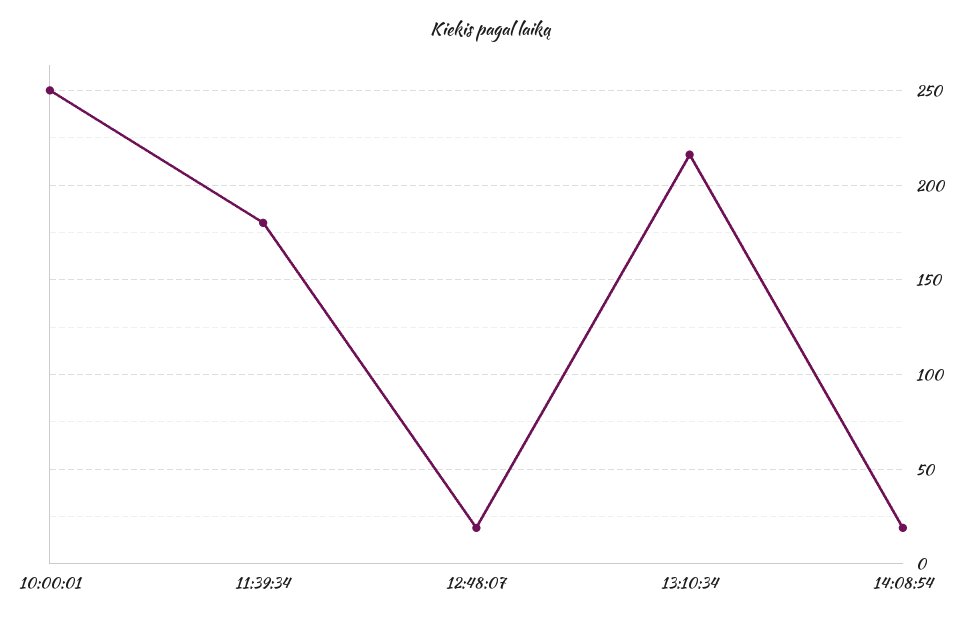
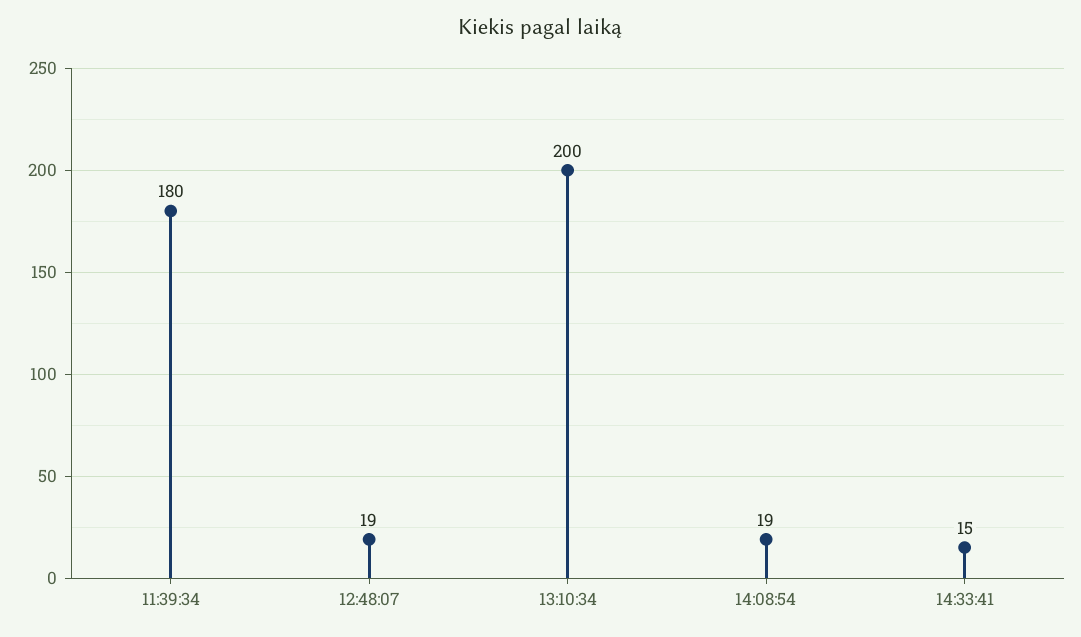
10:00:01: 250 -> none
13:10:34: 215 -> 200
14:33:41: none -> 15

